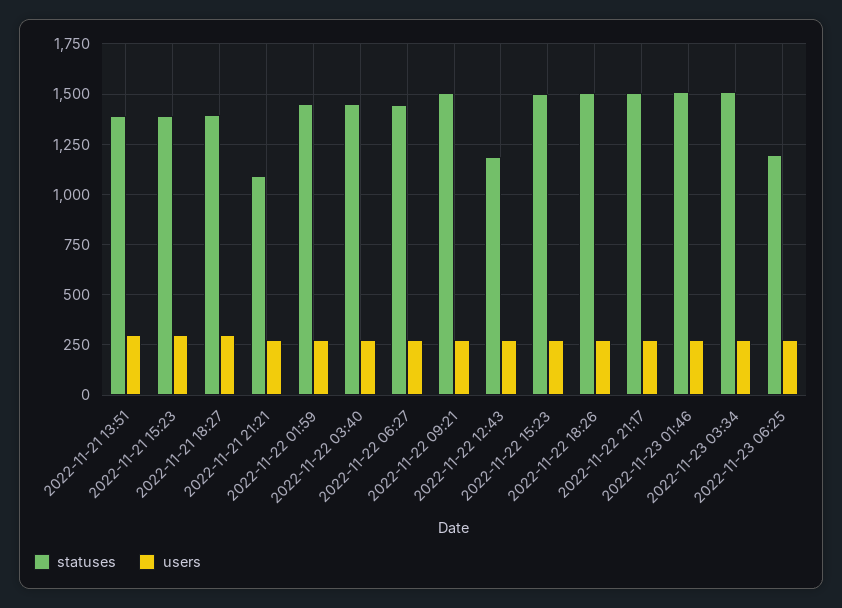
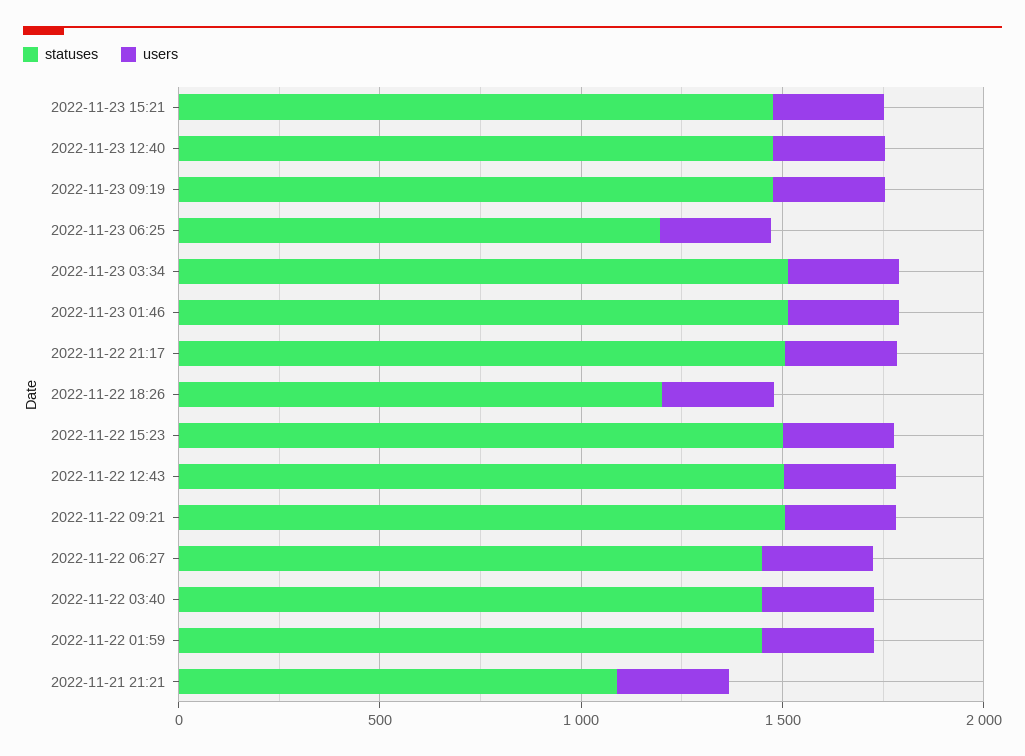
statuses, 2022-11-21 13:51: 1400 -> none
users, 2022-11-21 13:51: 300 -> none
statuses, 2022-11-21 15:23: 1400 -> none
users, 2022-11-21 15:23: 300 -> none
statuses, 2022-11-21 18:27: 1400 -> none
users, 2022-11-21 18:27: 300 -> none
statuses, 2022-11-22 12:43: 1200 -> 1500
statuses, 2022-11-22 18:26: 1500 -> 1200
statuses, 2022-11-23 15:21: none -> 1500
users, 2022-11-23 15:21: none -> 300
statuses, 2022-11-23 12:40: none -> 1500
users, 2022-11-23 12:40: none -> 300
statuses, 2022-11-23 09:19: none -> 1500
users, 2022-11-23 09:19: none -> 300

